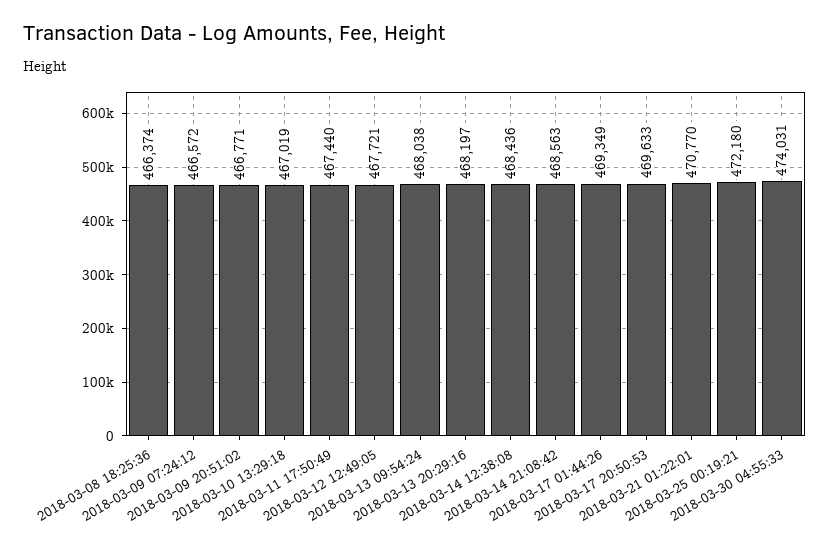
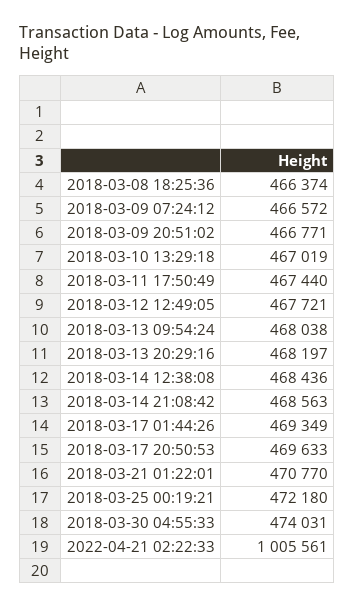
2022-04-21 02:22:33: none -> 1005561

